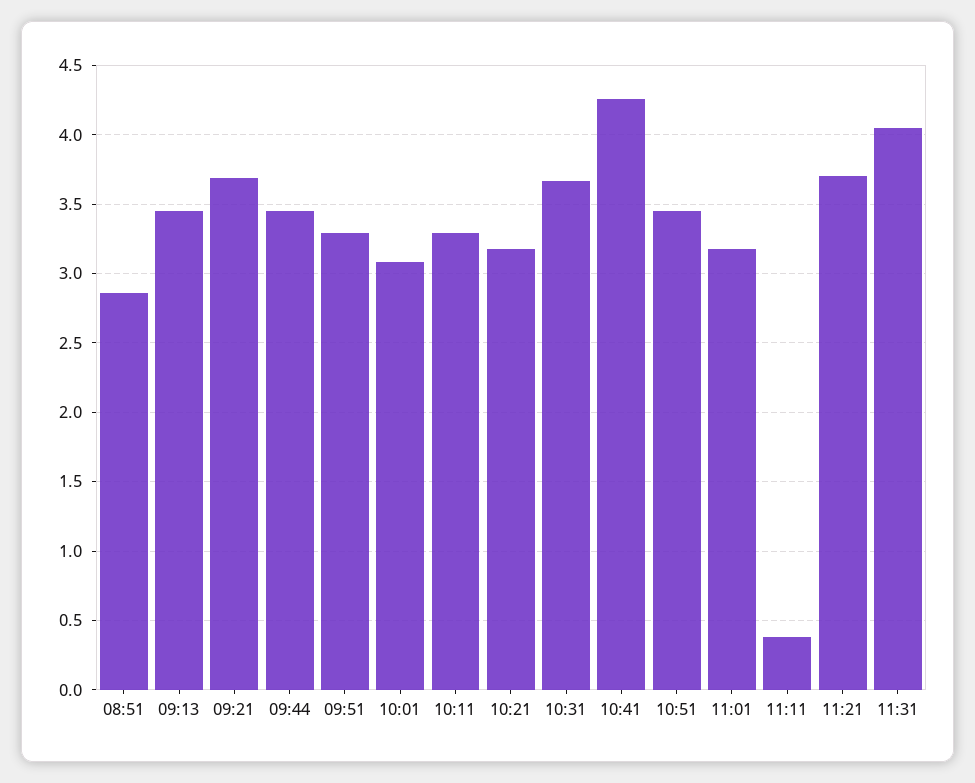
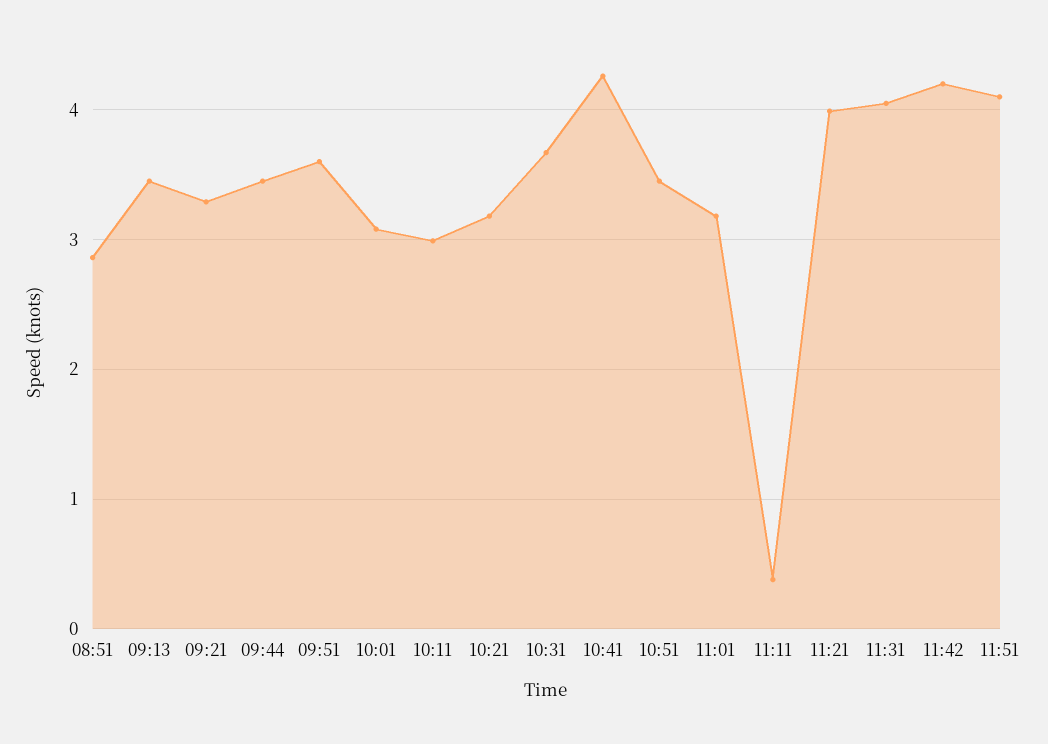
09:21: 3.7 -> 3.3
09:51: 3.3 -> 3.6
10:11: 3.3 -> 3
11:21: 3.7 -> 4
11:42: none -> 4.2
11:51: none -> 4.1

